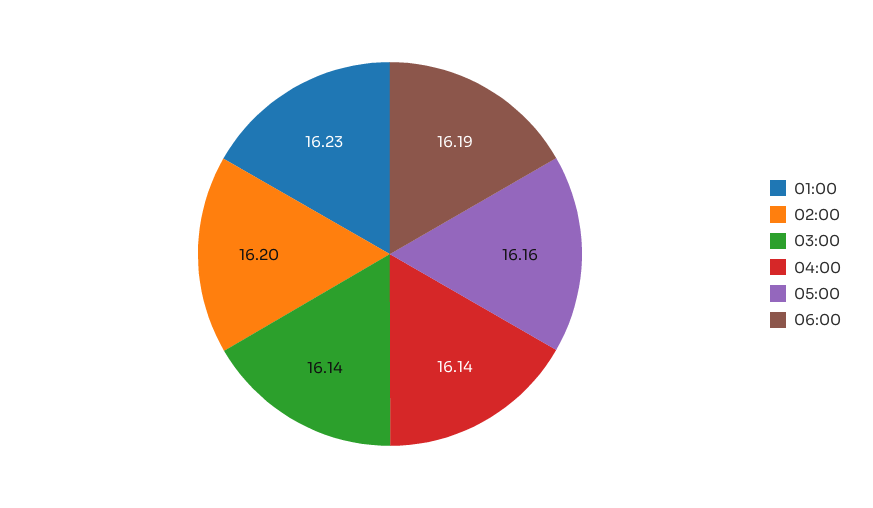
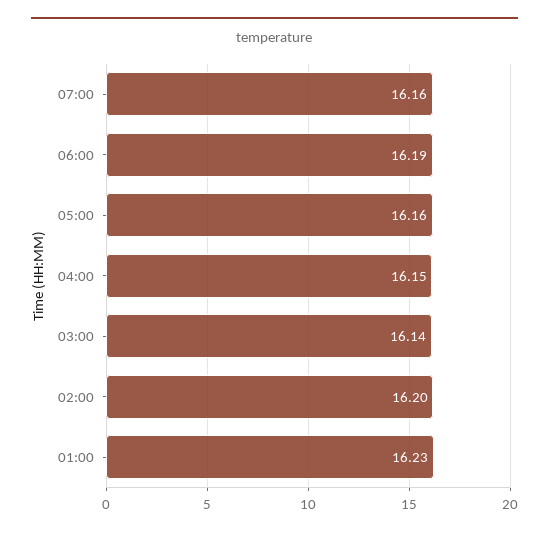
04:00: 16.14 -> 16.15
07:00: none -> 16.16

